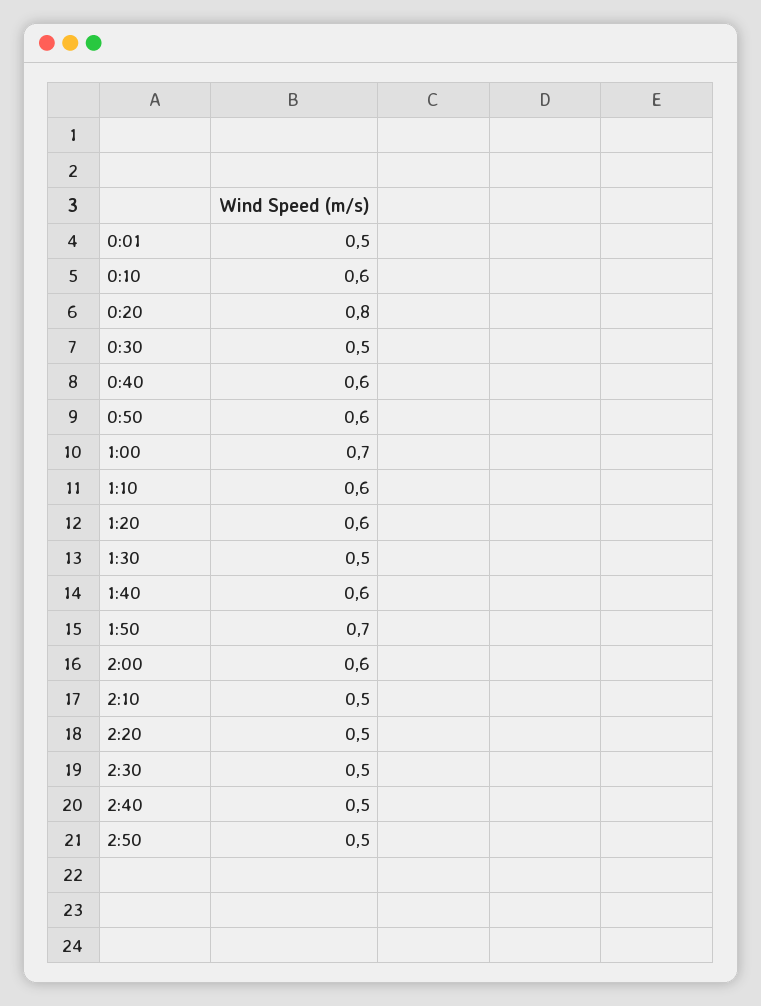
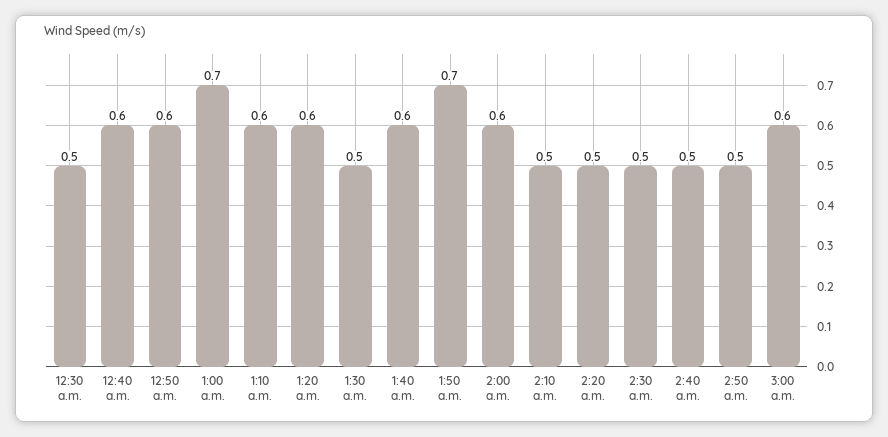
0:01: 0.5 -> none
0:10: 0.6 -> none
0:20: 0.8 -> none
3:00 a.m.: none -> 0.6

